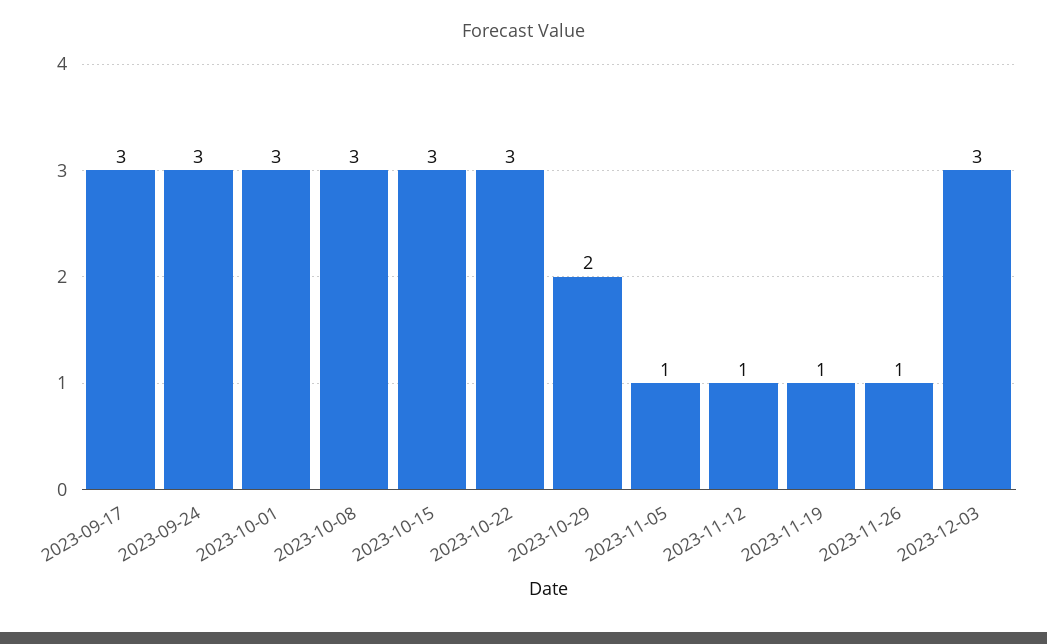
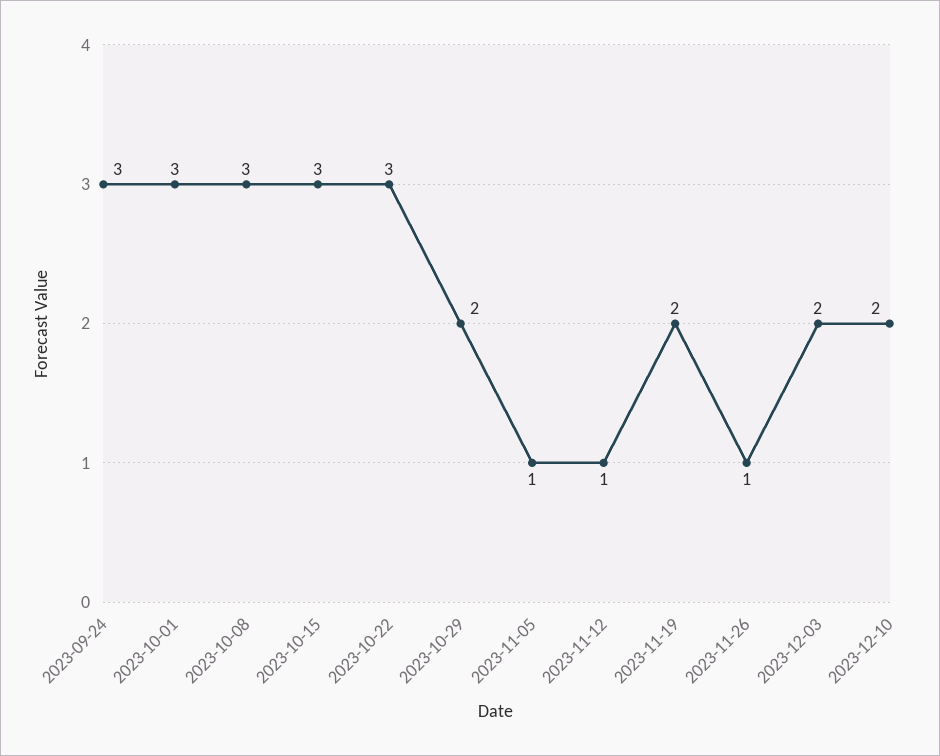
2023-09-17: 3 -> none
2023-11-19: 1 -> 2
2023-12-03: 3 -> 2
2023-12-10: none -> 2

